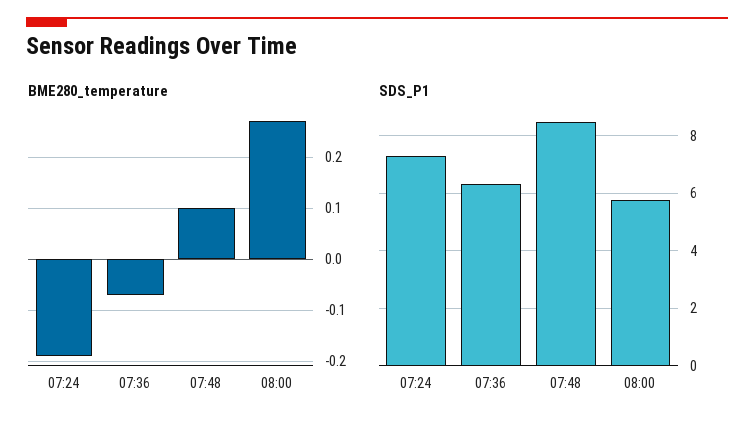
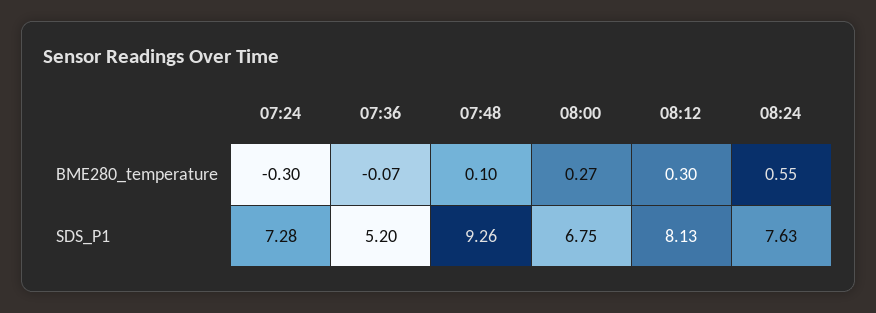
BME280_temperature, 07:24: -0.2 -> -0.3
SDS_P1, 07:36: 6.25 -> 5.2
SDS_P1, 07:48: 8.5 -> 9.26
SDS_P1, 08:00: 5.75 -> 6.75
BME280_temperature, 08:12: none -> 0.3
BME280_temperature, 08:24: none -> 0.55
SDS_P1, 08:12: none -> 8.13
SDS_P1, 08:24: none -> 7.63

